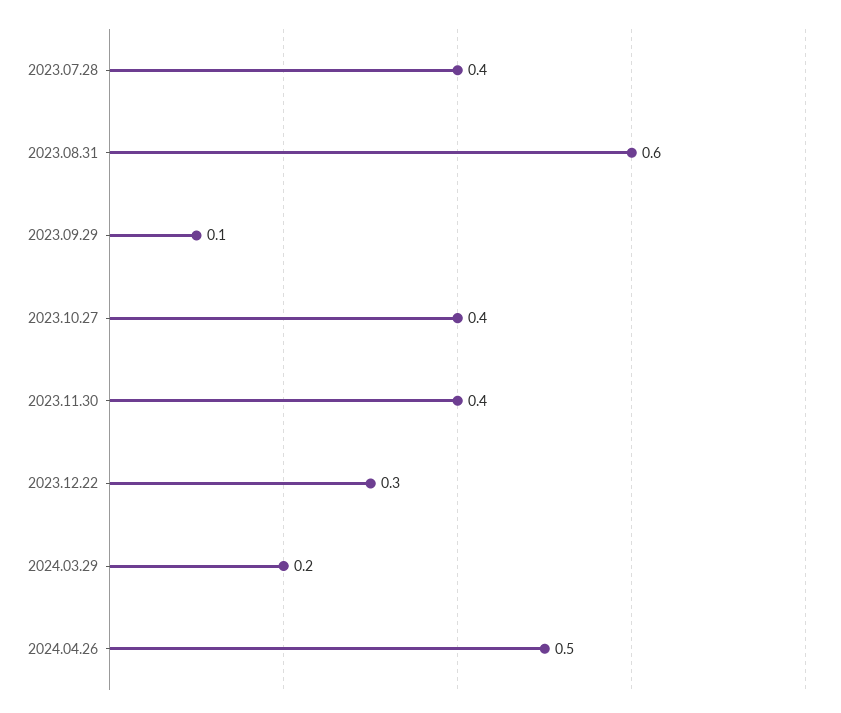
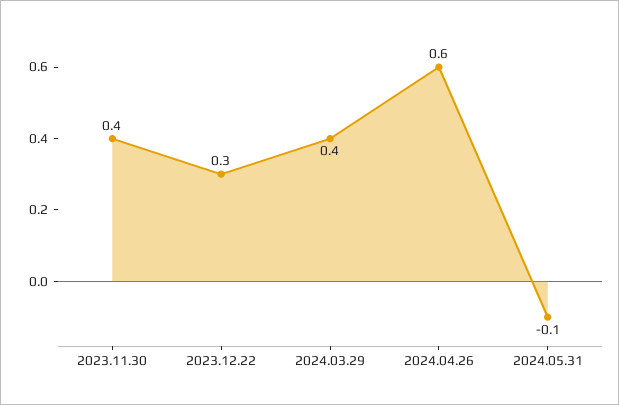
2023.07.28: 0.4 -> none
2023.08.31: 0.6 -> none
2023.09.29: 0.1 -> none
2023.10.27: 0.4 -> none
2024.03.29: 0.2 -> 0.4
2024.04.26: 0.5 -> 0.6
2024.05.31: none -> -0.1

